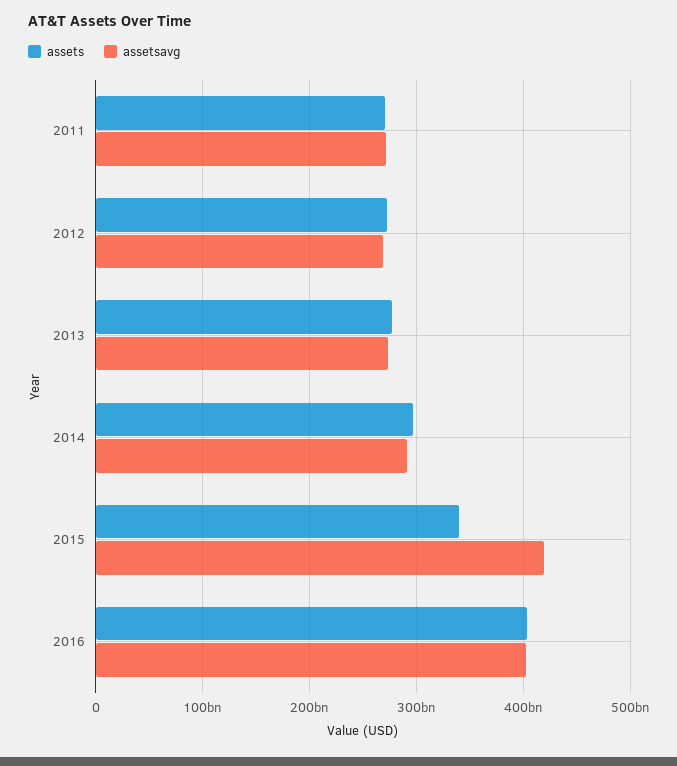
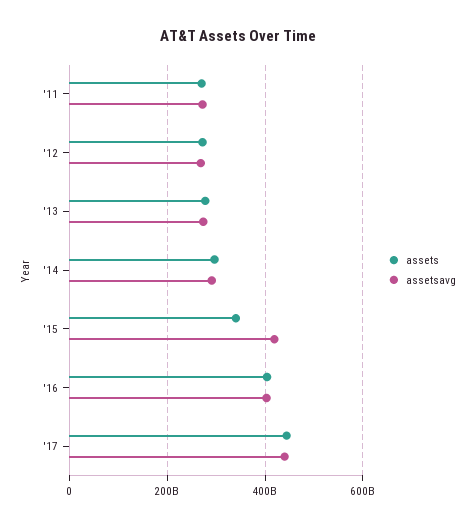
assets, '17: none -> 440000000000
assetsavg, '17: none -> 440000000000

